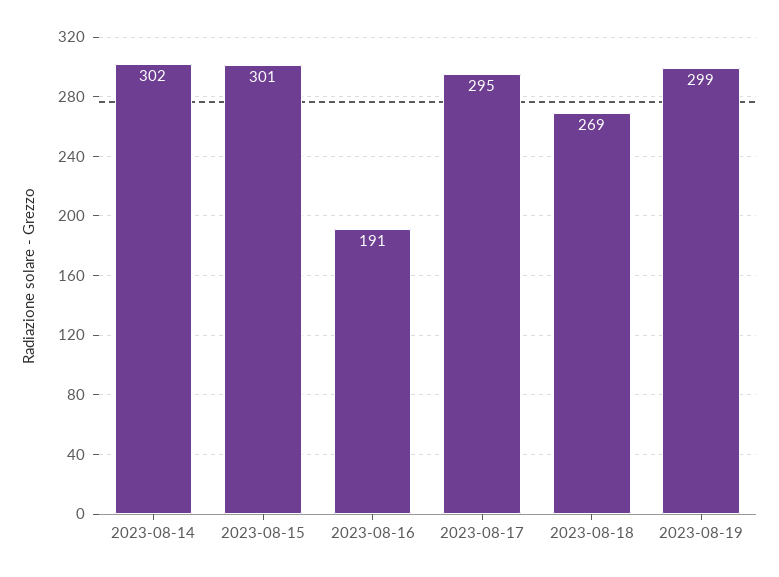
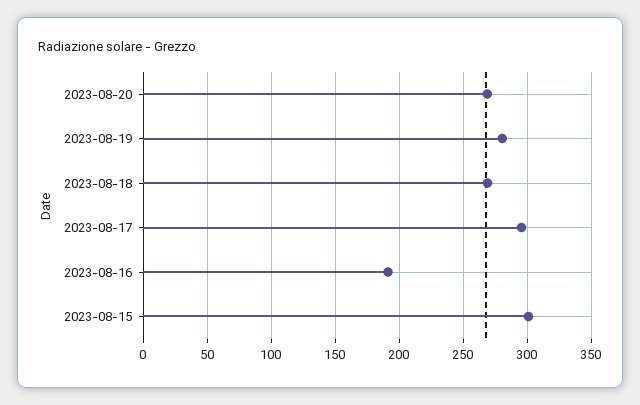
2023-08-14: 302 -> none
2023-08-19: 299 -> 280
2023-08-20: none -> 270

